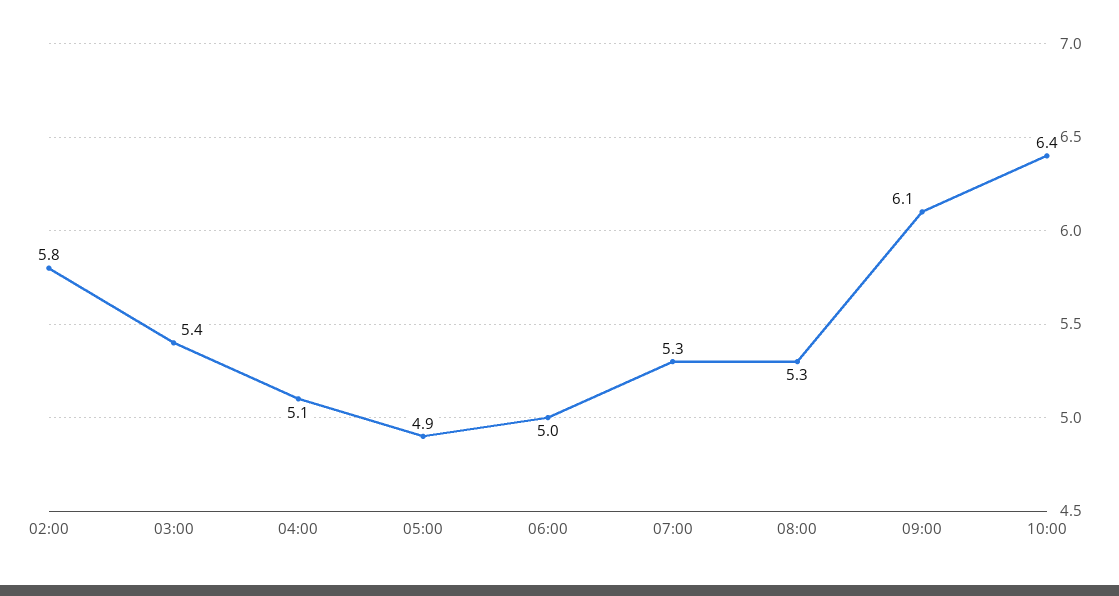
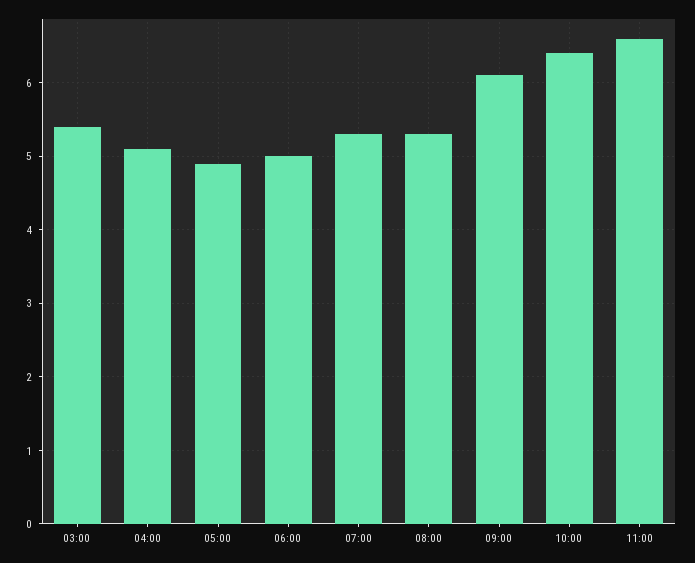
02:00: 5.8 -> none
11:00: none -> 6.6

